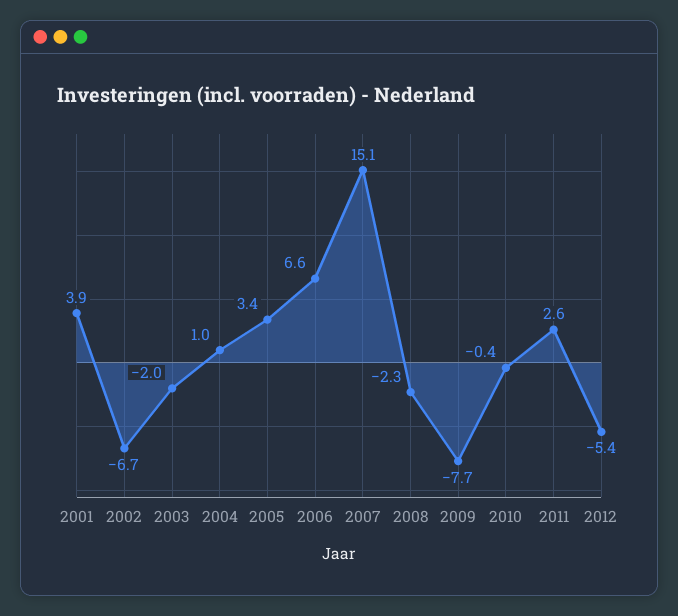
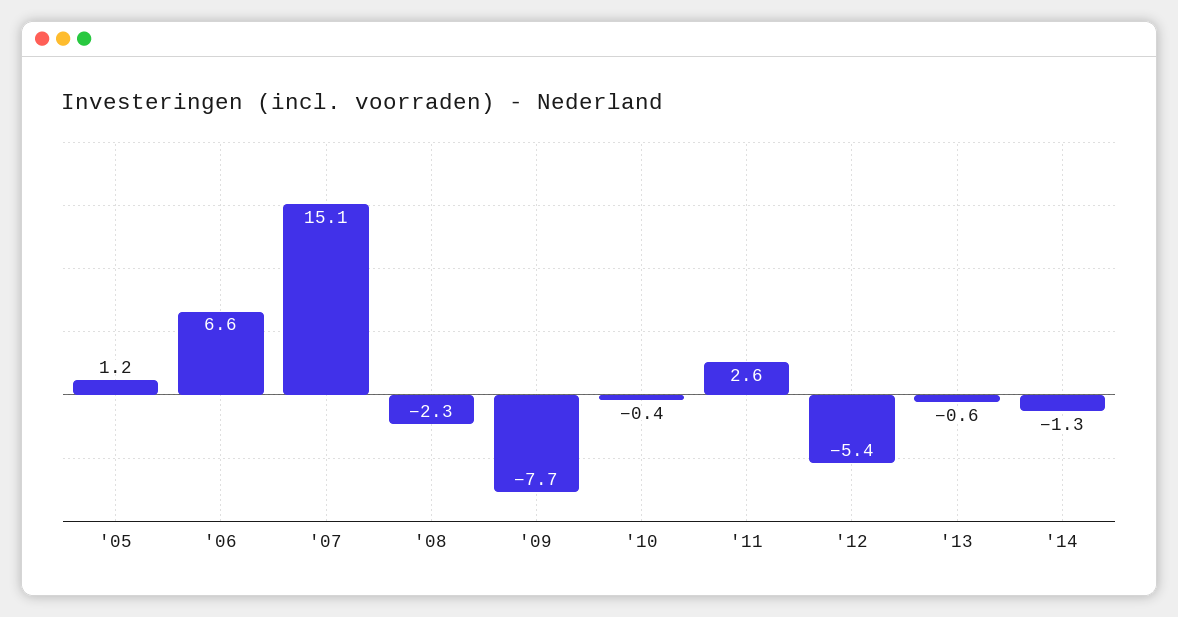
2001: 3.9 -> none
2002: -6.7 -> none
2003: -2 -> none
2004: 1 -> none
2005: 3.4 -> 1.2
'13: none -> -0.6
'14: none -> -1.3

